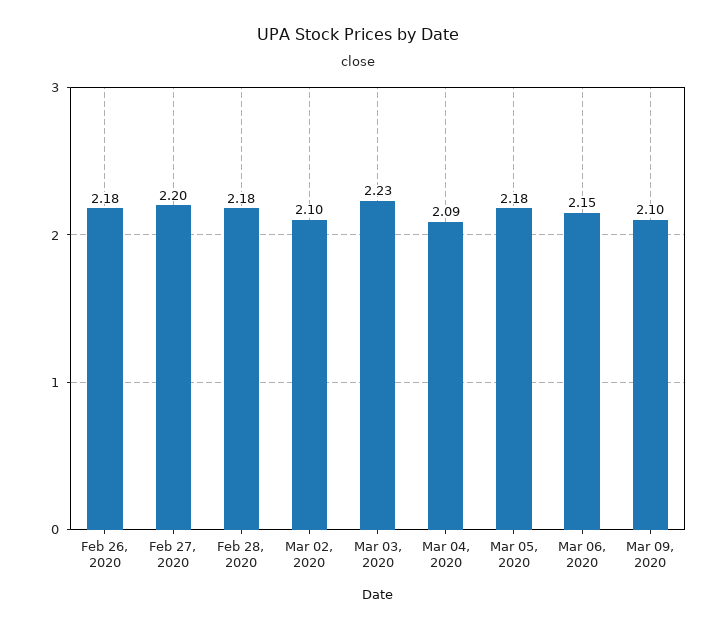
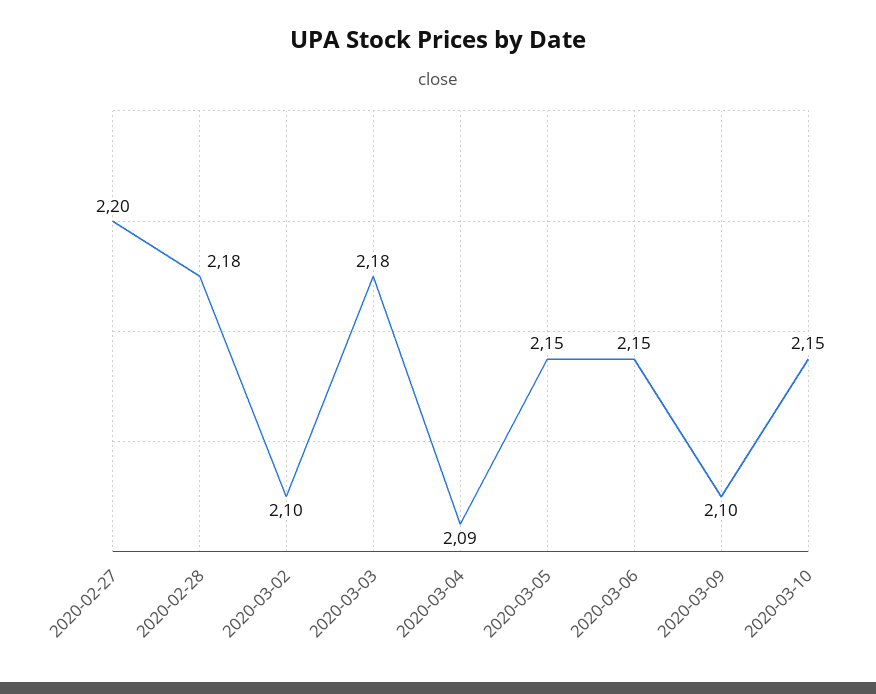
Feb 26, 2020: 2.18 -> none
Mar 03, 2020: 2.23 -> 2.18
Mar 05, 2020: 2.18 -> 2.15
2020-03-10: none -> 2.15

